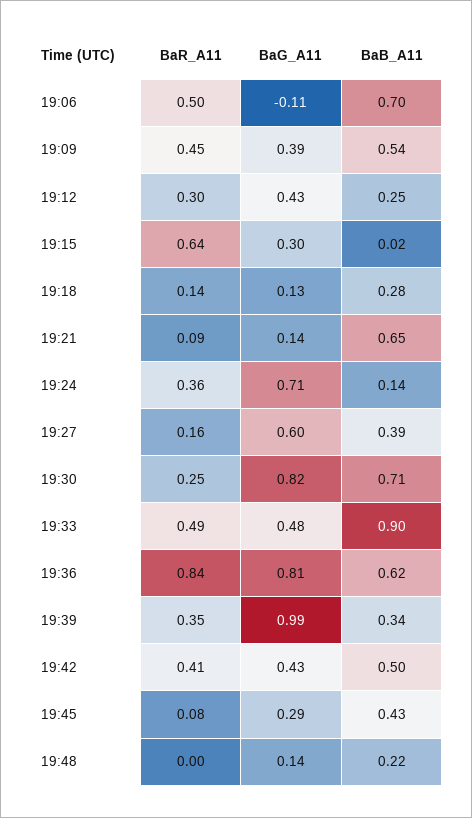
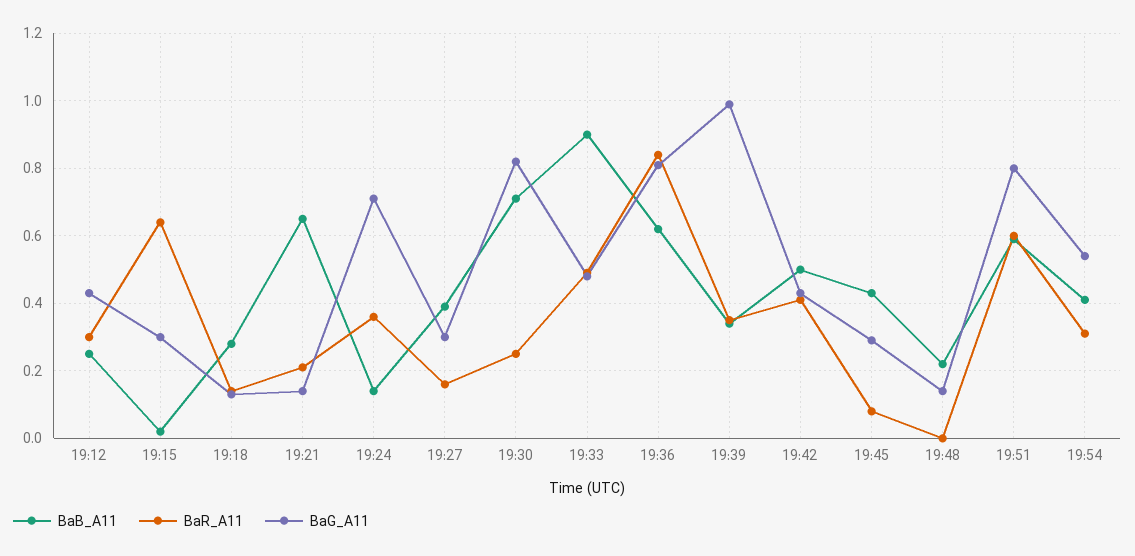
BaR_A11, 19:06: 0.5 -> none
BaG_A11, 19:06: -0.11 -> none
BaB_A11, 19:06: 0.7 -> none
BaR_A11, 19:09: 0.45 -> none
BaG_A11, 19:09: 0.39 -> none
BaB_A11, 19:09: 0.54 -> none
BaR_A11, 19:21: 0.09 -> 0.2
BaG_A11, 19:27: 0.6 -> 0.3
BaB_A11, 19:51: none -> 0.6
BaR_A11, 19:51: none -> 0.6
BaG_A11, 19:51: none -> 0.8
BaB_A11, 19:54: none -> 0.4
BaR_A11, 19:54: none -> 0.3
BaG_A11, 19:54: none -> 0.55

